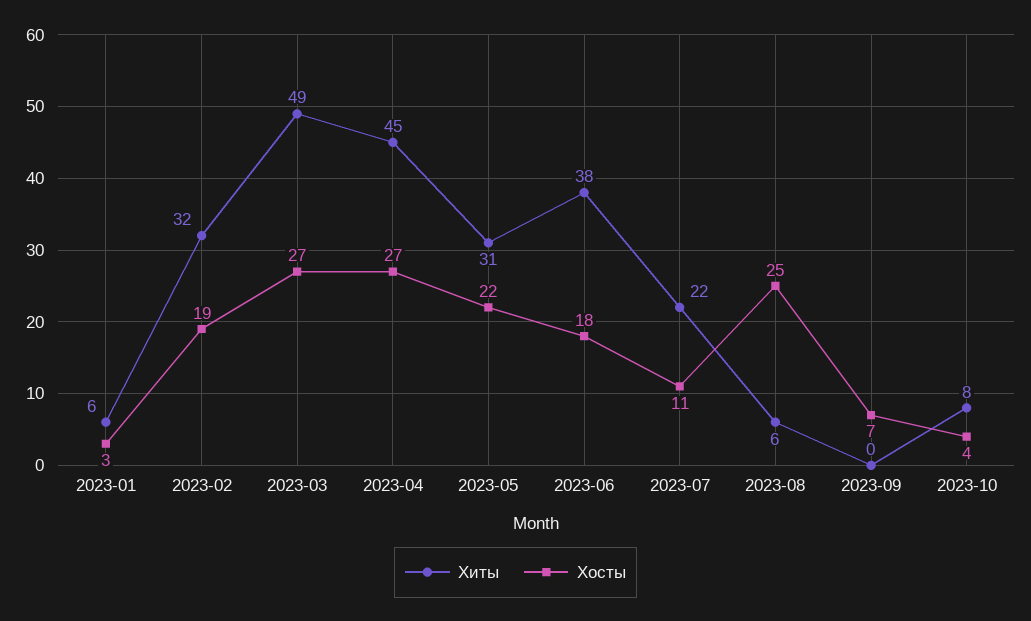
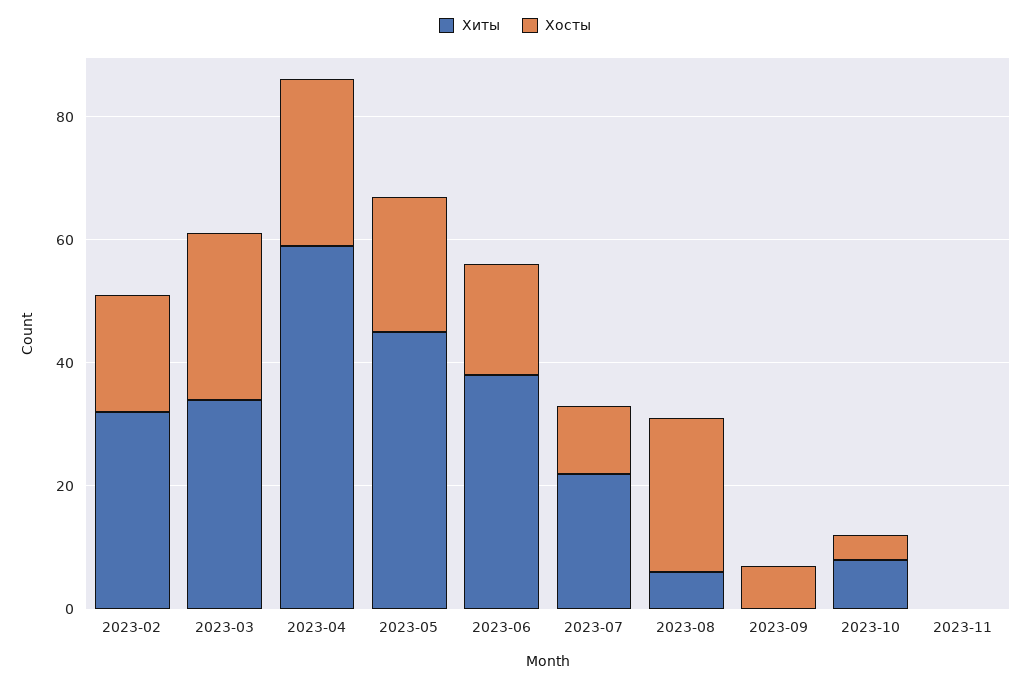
Хиты, 2023-01: 6 -> none
Хосты, 2023-01: 3 -> none
Хиты, 2023-03: 49 -> 35
Хиты, 2023-04: 45 -> 60
Хиты, 2023-05: 31 -> 45
Хиты, 2023-11: none -> 0
Хосты, 2023-11: none -> 0

